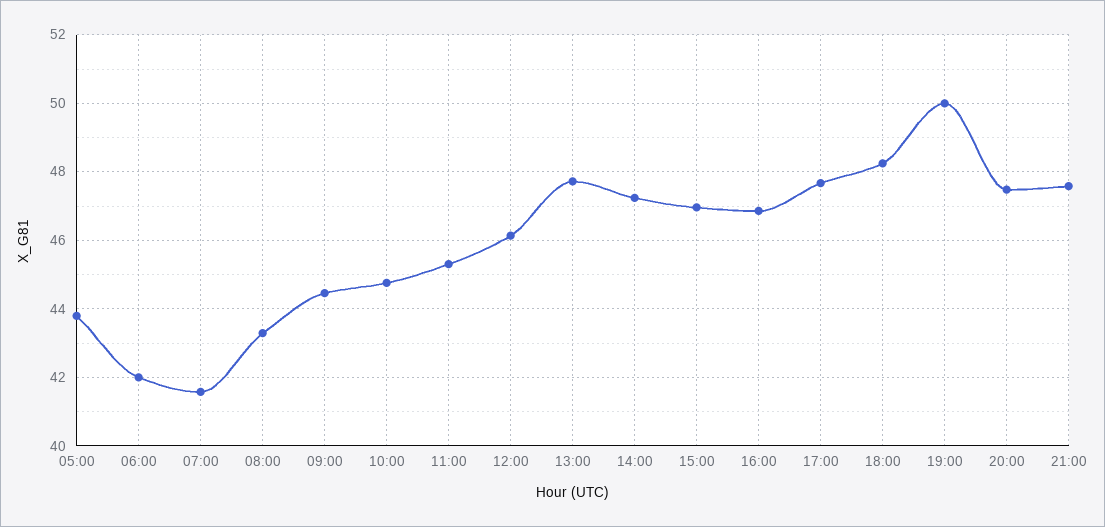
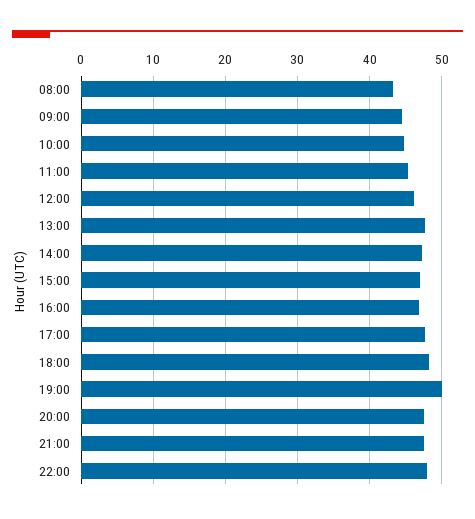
05:00: 43.8 -> none
06:00: 42 -> none
07:00: 41.6 -> none
22:00: none -> 48

